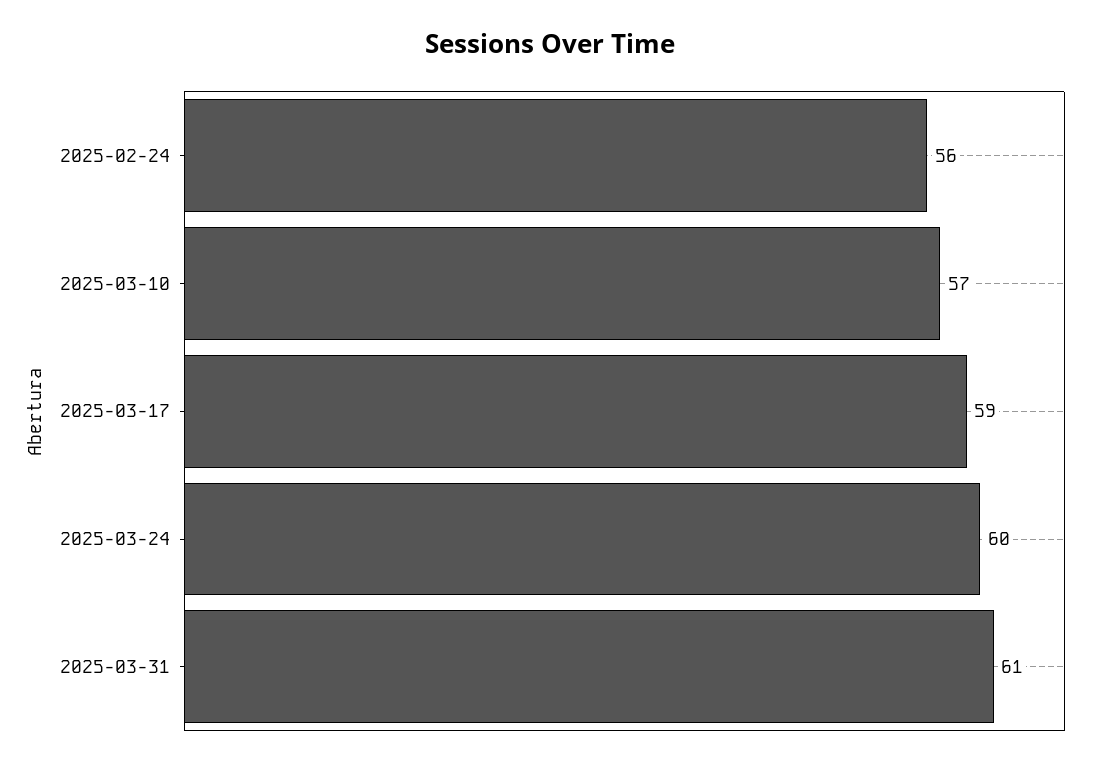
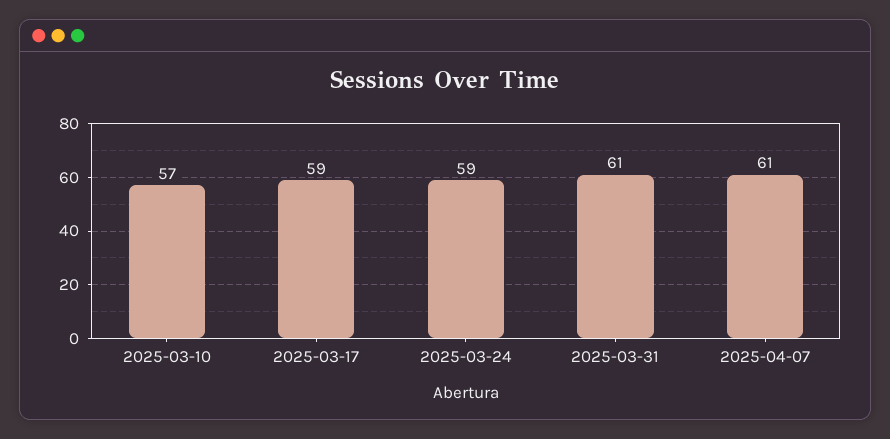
2025-02-24: 56 -> none
2025-03-24: 60 -> 59
2025-04-07: none -> 61

